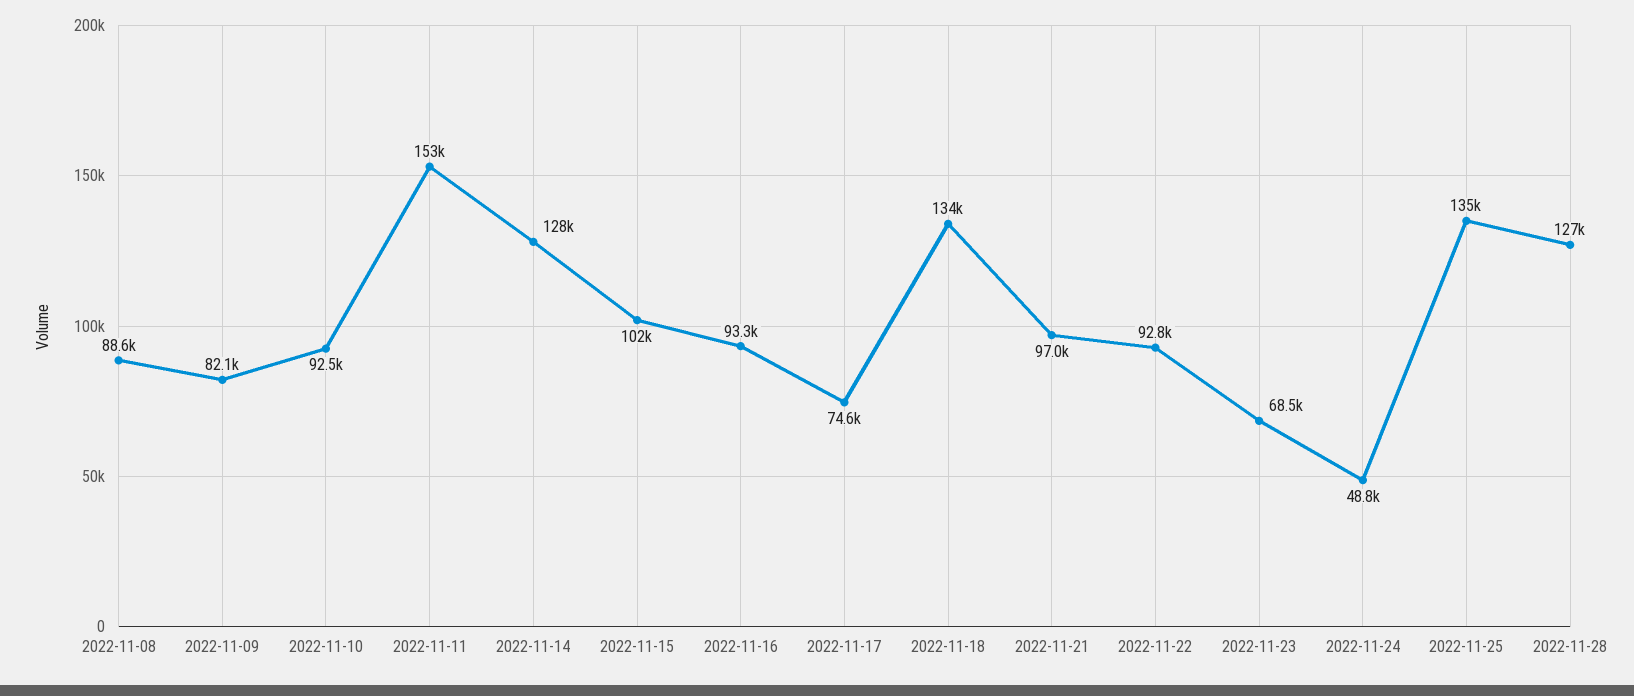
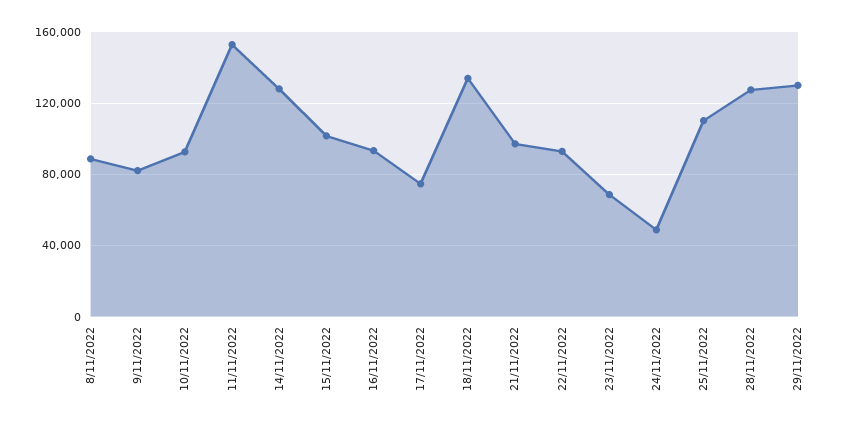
2022-11-25: 135000 -> 110000
29/11/2022: none -> 130000

